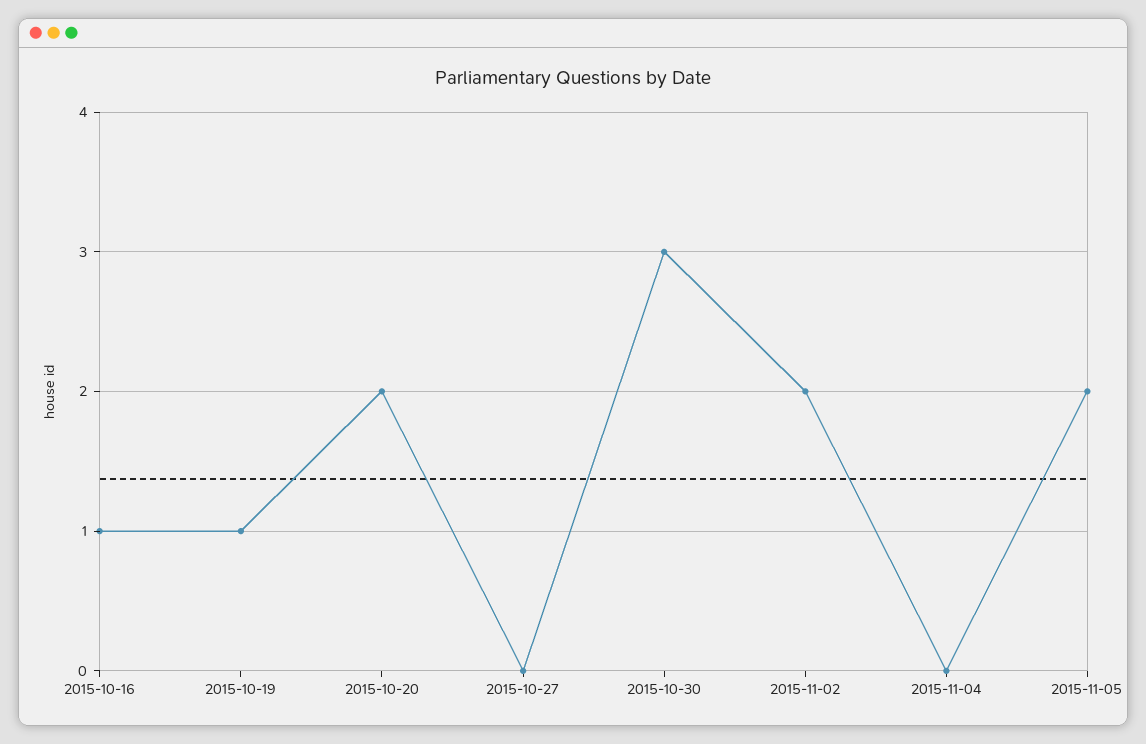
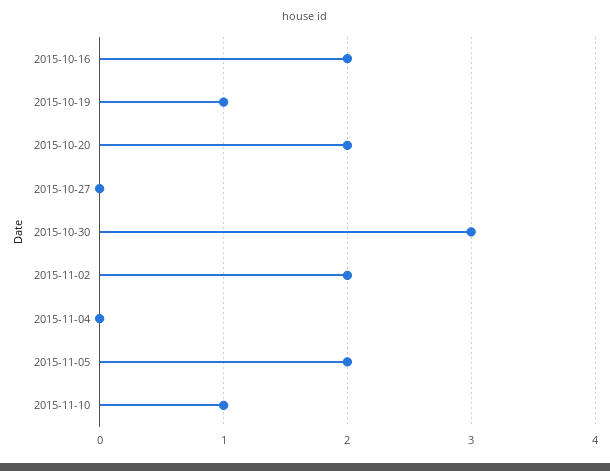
2015-10-16: 1 -> 2
2015-11-10: none -> 1

